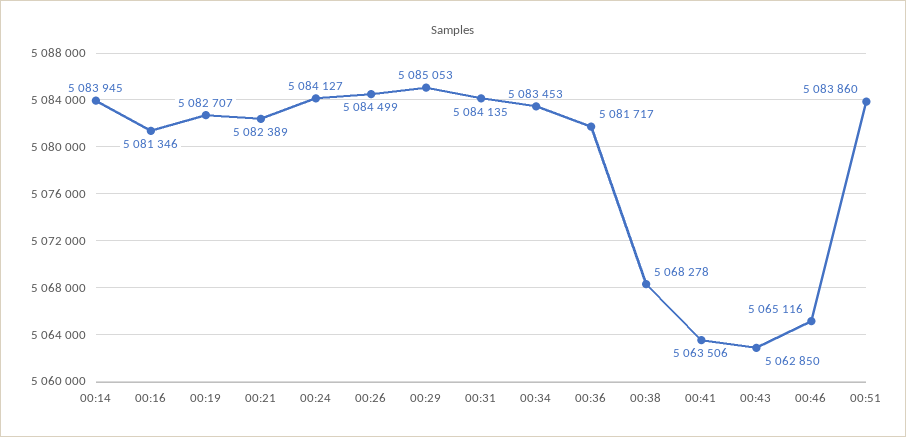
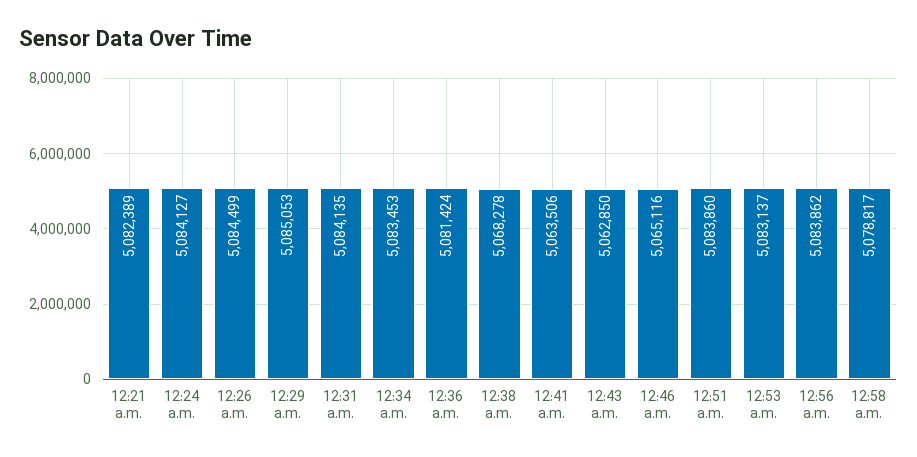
00:14: 5083945 -> none
00:16: 5081346 -> none
00:19: 5082707 -> none
00:36: 5081717 -> 5081424
12:53 a.m.: none -> 5083137
12:56 a.m.: none -> 5083862
12:58 a.m.: none -> 5078817

